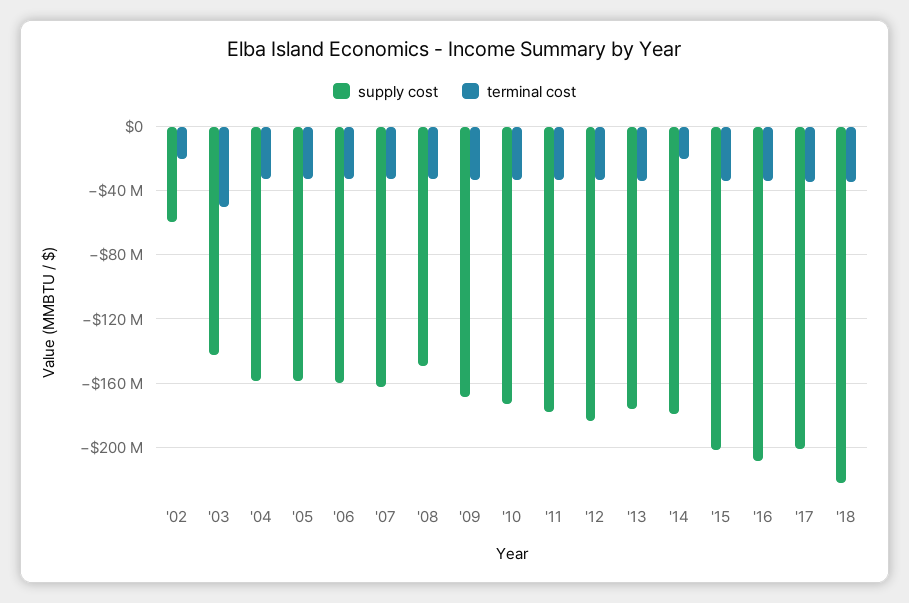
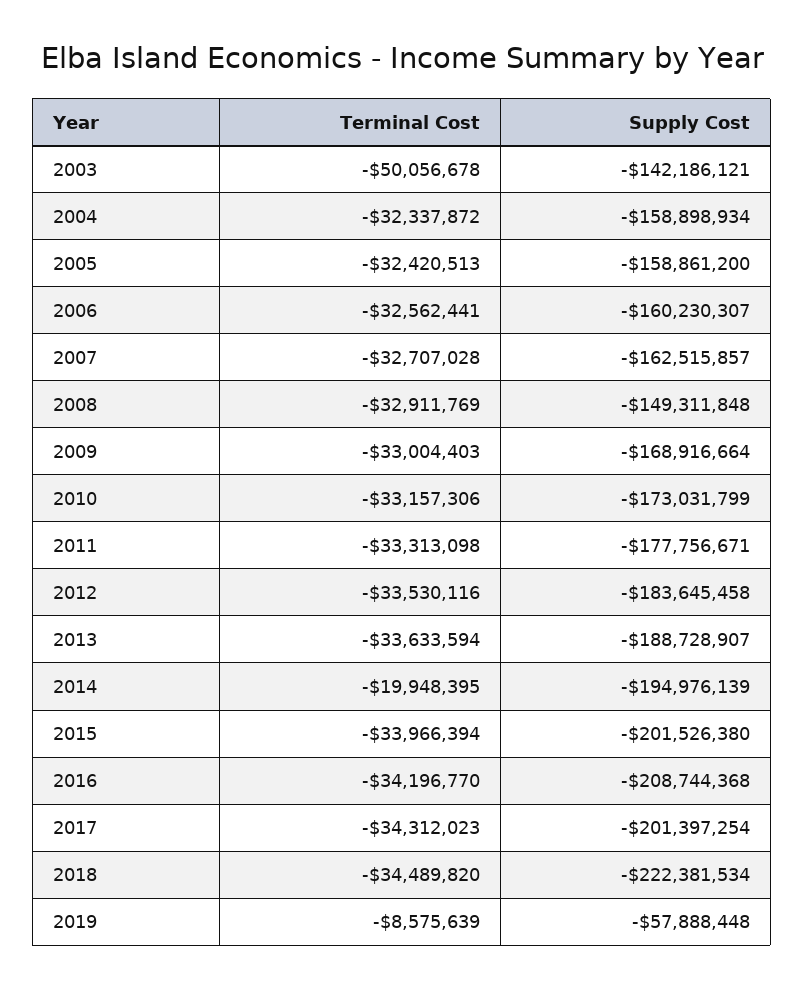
supply cost, '02: -60000000 -> none
terminal cost, '02: -20000000 -> none
supply cost, '13: -175000000 -> -188728907
supply cost, '14: -180000000 -> -194976139
terminal cost, 2019: none -> -8575639
supply cost, 2019: none -> -57888448

